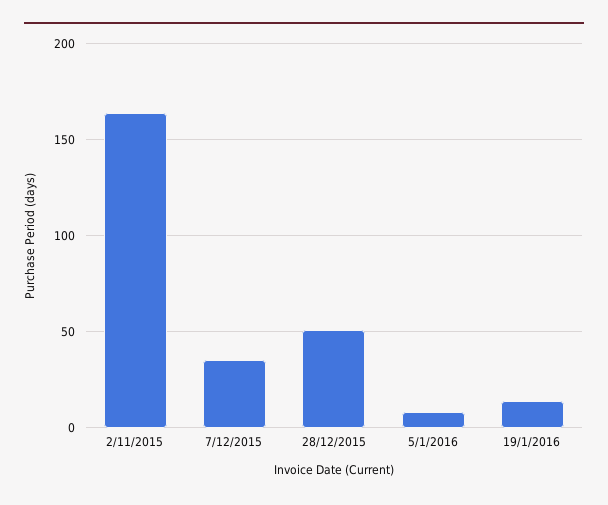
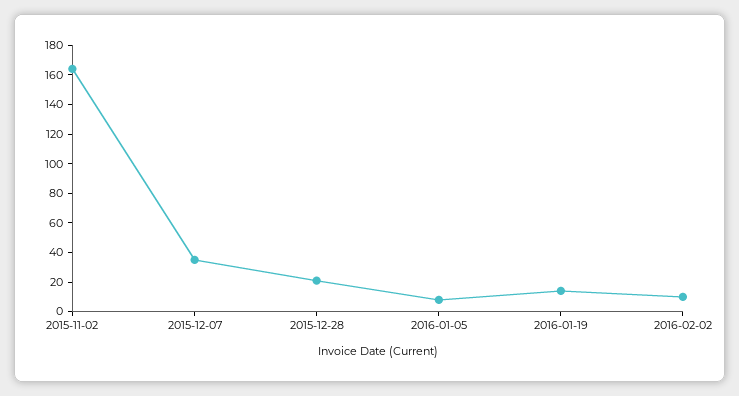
28/12/2015: 50 -> 20
2016-02-02: none -> 10

